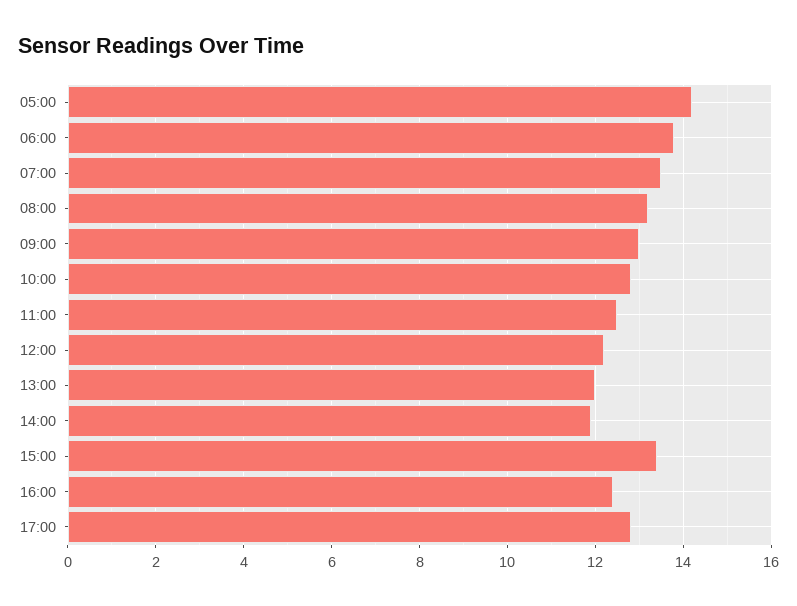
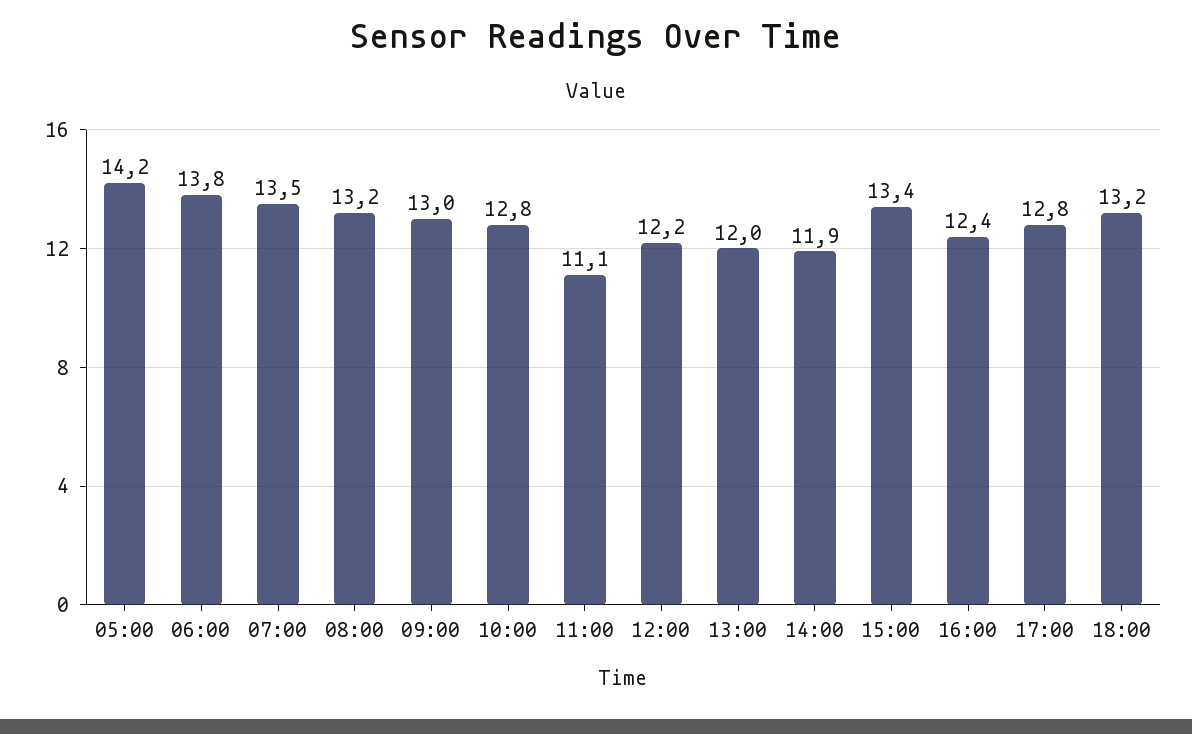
11:00: 12.5 -> 11.1
18:00: none -> 13.2

